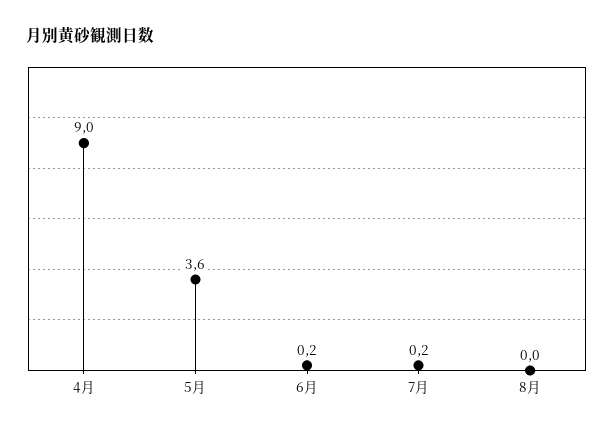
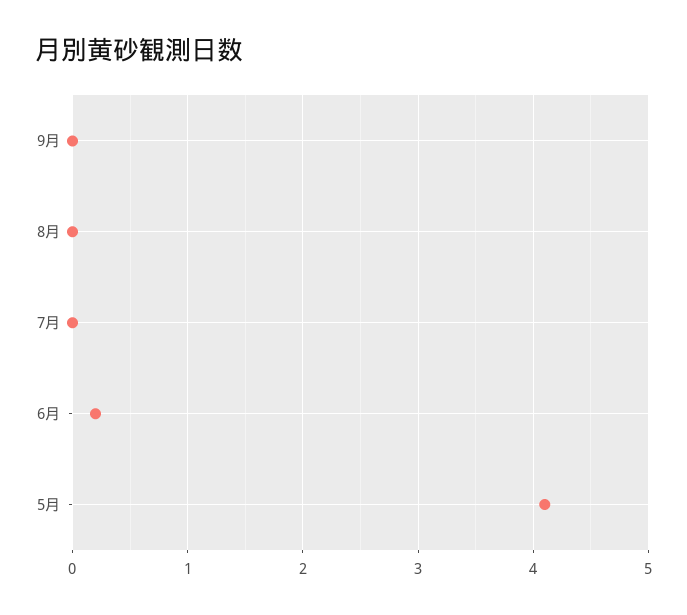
4月: 9 -> none
5月: 3.6 -> 4.1
7月: 0.2 -> 0
9月: none -> 0

